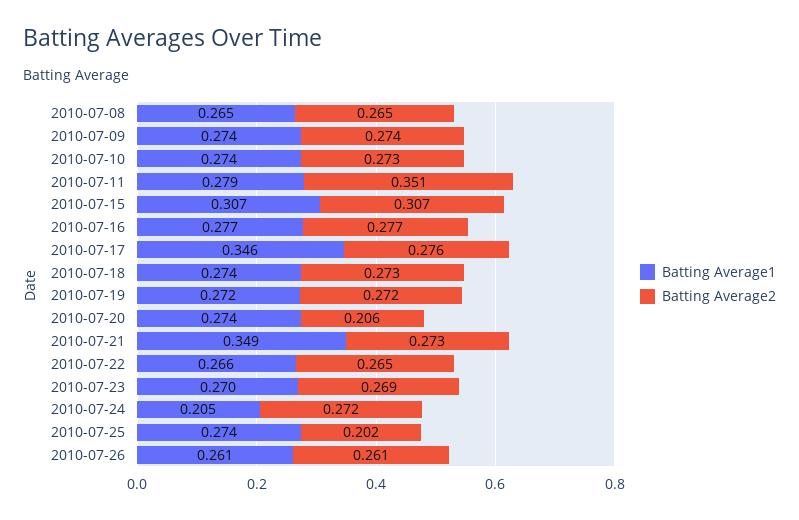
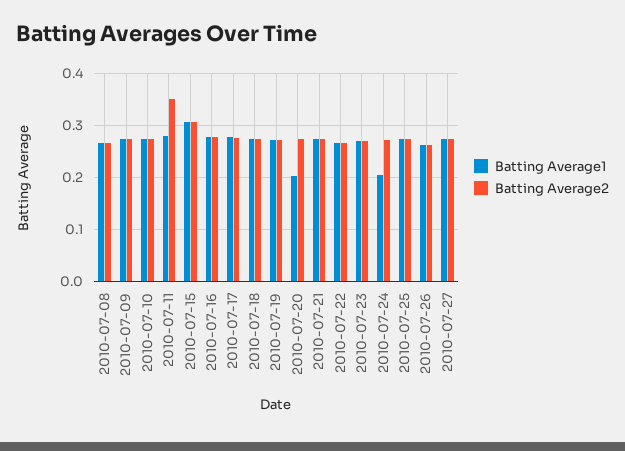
Batting Average1, 2010-07-17: 0.346 -> 0.28
Batting Average1, 2010-07-20: 0.274 -> 0.2
Batting Average2, 2010-07-20: 0.206 -> 0.28
Batting Average1, 2010-07-21: 0.349 -> 0.28
Batting Average2, 2010-07-25: 0.202 -> 0.28
Batting Average1, 2010-07-27: none -> 0.28
Batting Average2, 2010-07-27: none -> 0.28

